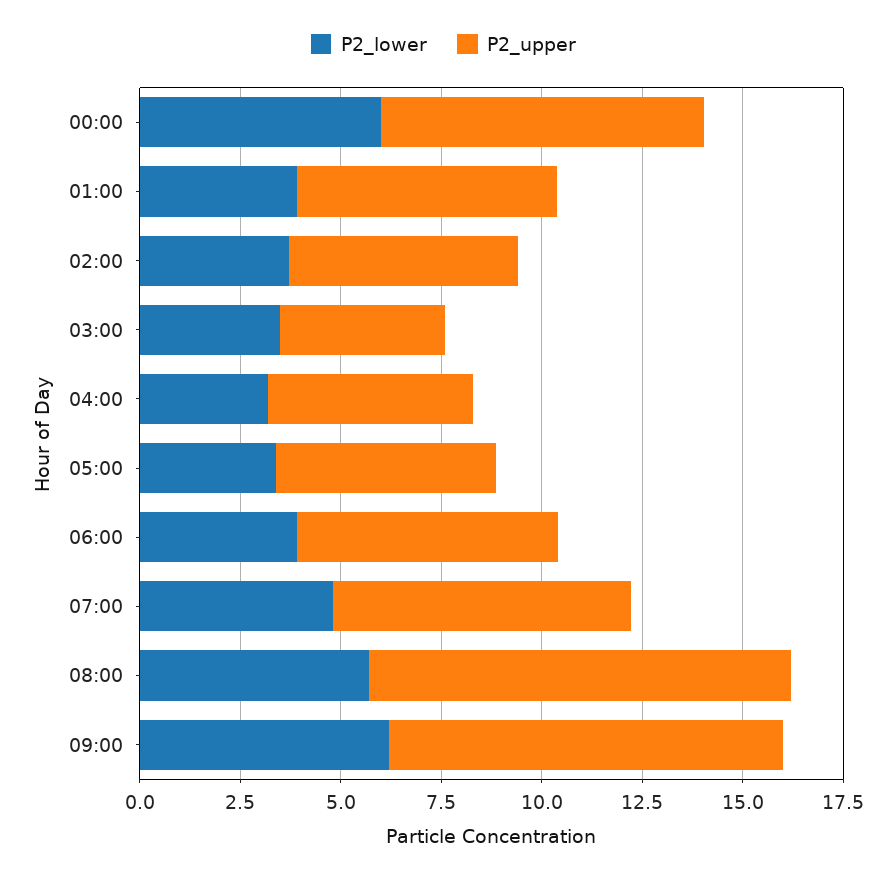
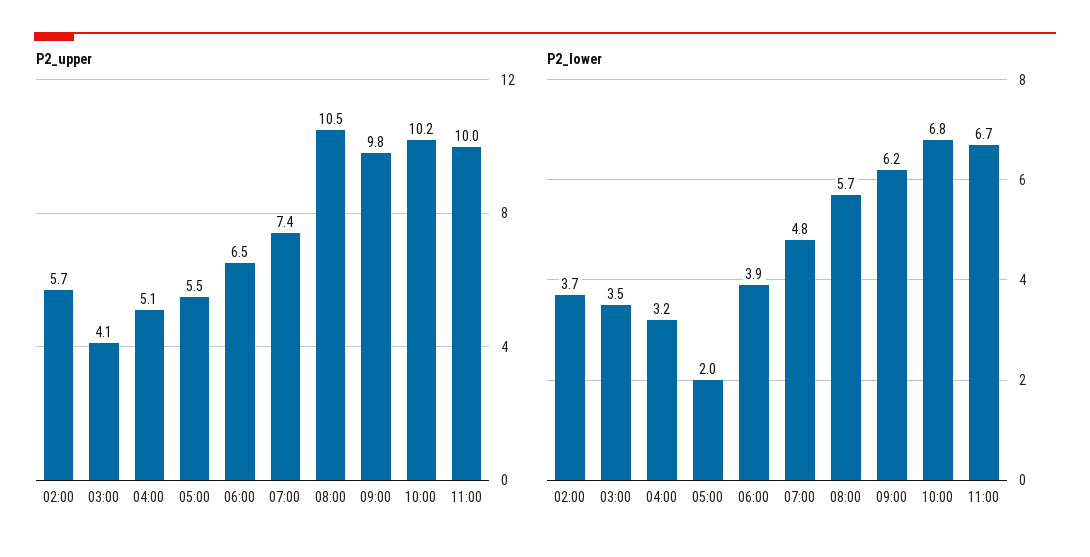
P2_lower, 00:00: 6 -> none
P2_upper, 00:00: 8 -> none
P2_lower, 01:00: 4 -> none
P2_upper, 01:00: 6.5 -> none
P2_lower, 05:00: 3.5 -> 2
P2_upper, 10:00: none -> 10.2
P2_upper, 11:00: none -> 10
P2_lower, 10:00: none -> 6.8
P2_lower, 11:00: none -> 6.7

